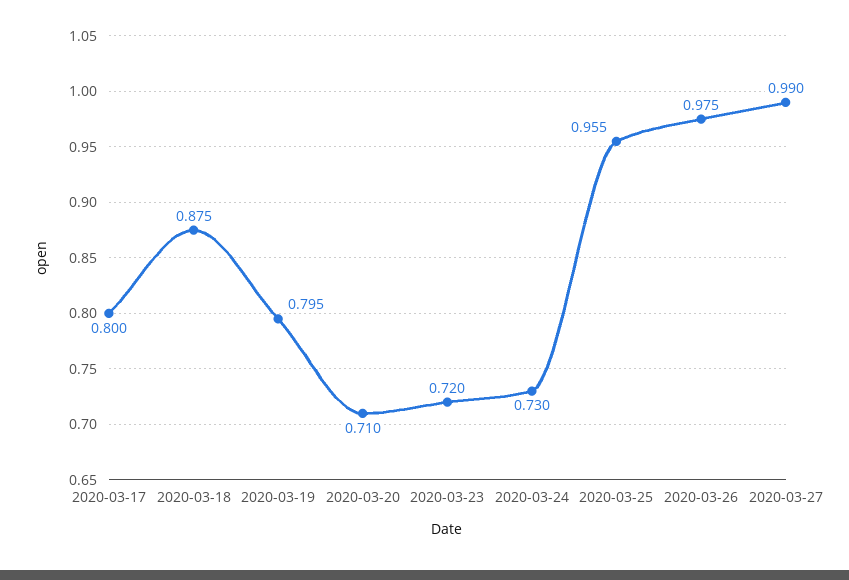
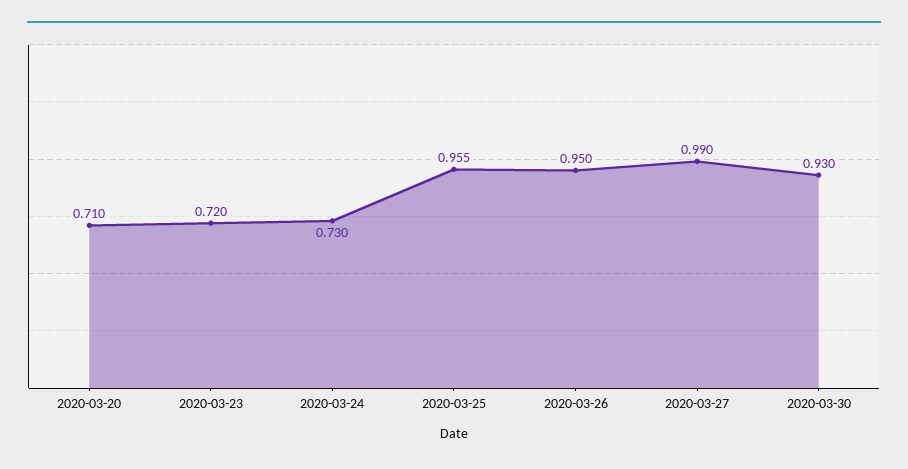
2020-03-17: 0.8 -> none
2020-03-18: 0.875 -> none
2020-03-19: 0.795 -> none
2020-03-26: 0.975 -> 0.95
2020-03-30: none -> 0.93

